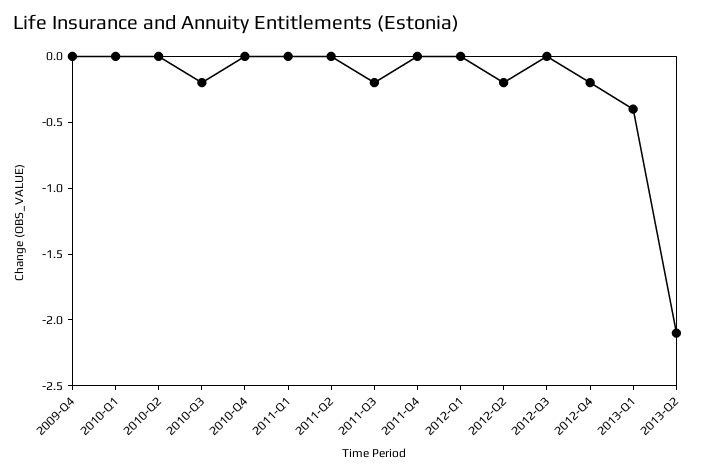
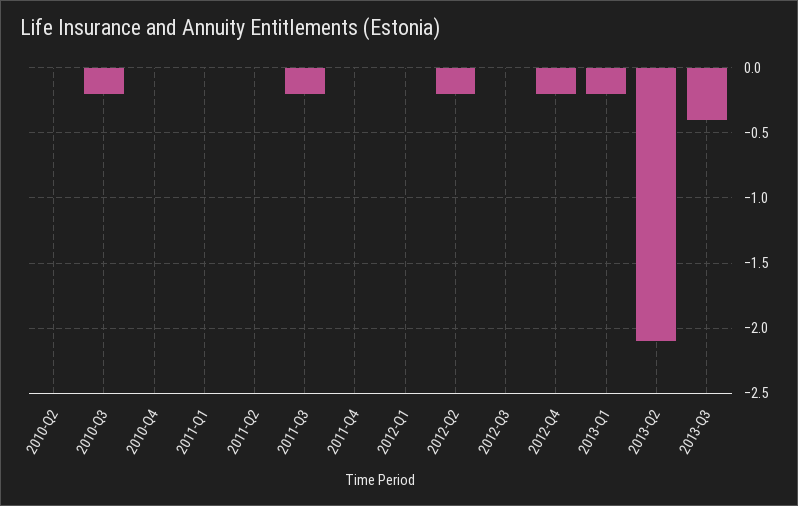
2009-Q4: 0 -> none
2010-Q1: 0 -> none
2013-Q1: -0.4 -> -0.2
2013-Q3: none -> -0.4

